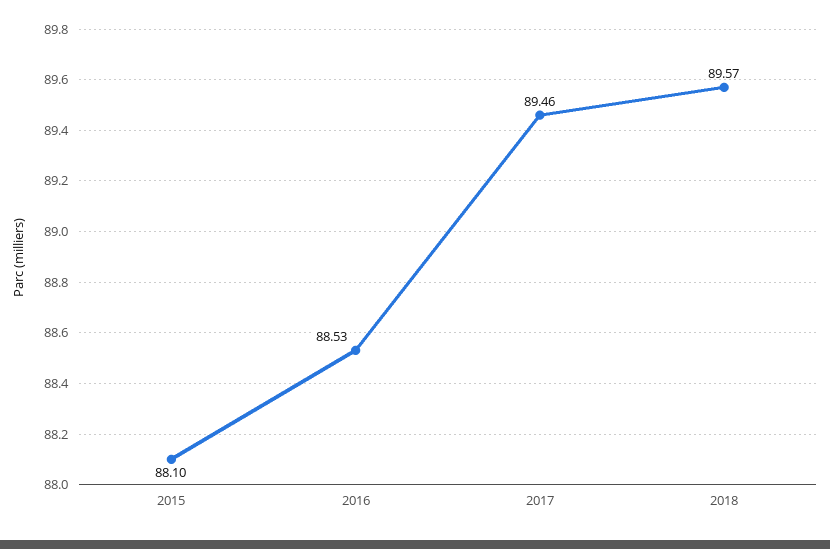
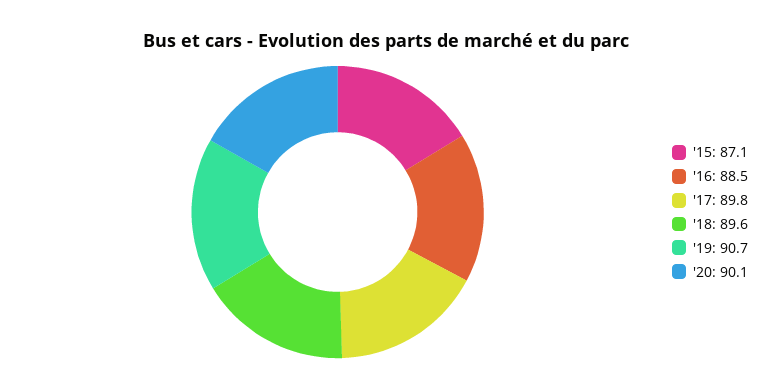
2015: 88.1 -> 87.1
2017: 89.46 -> 89.8
'19: none -> 90.7
'20: none -> 90.1

